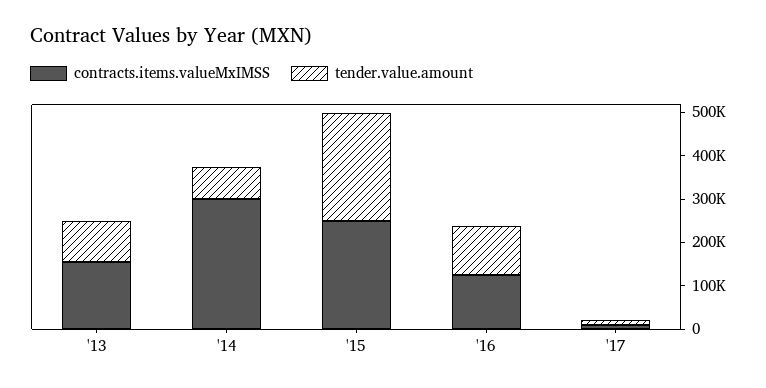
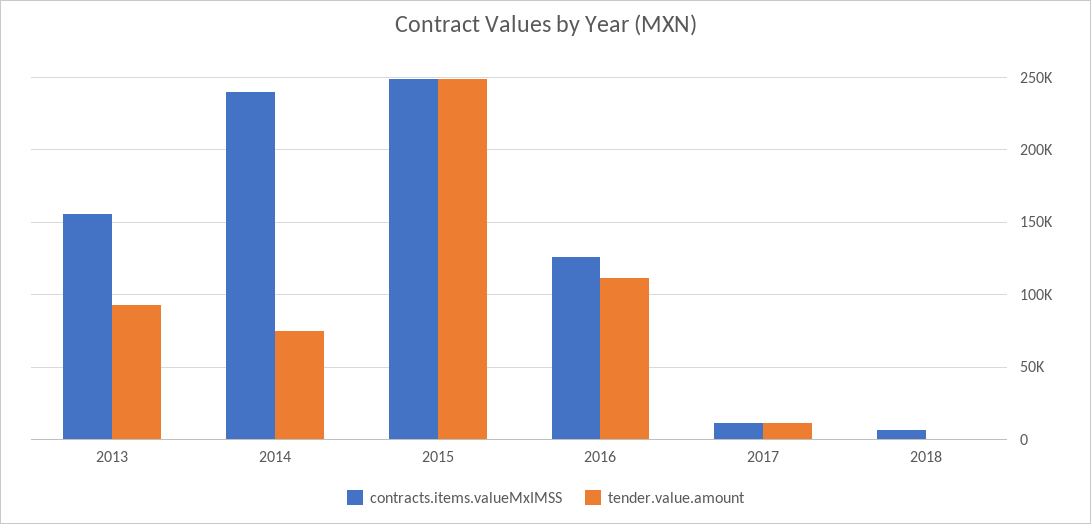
contracts.items.valueMxIMSS, '14: 300000 -> 240000
contracts.items.valueMxIMSS, 2018: none -> 5000
tender.value.amount, 2018: none -> 0

